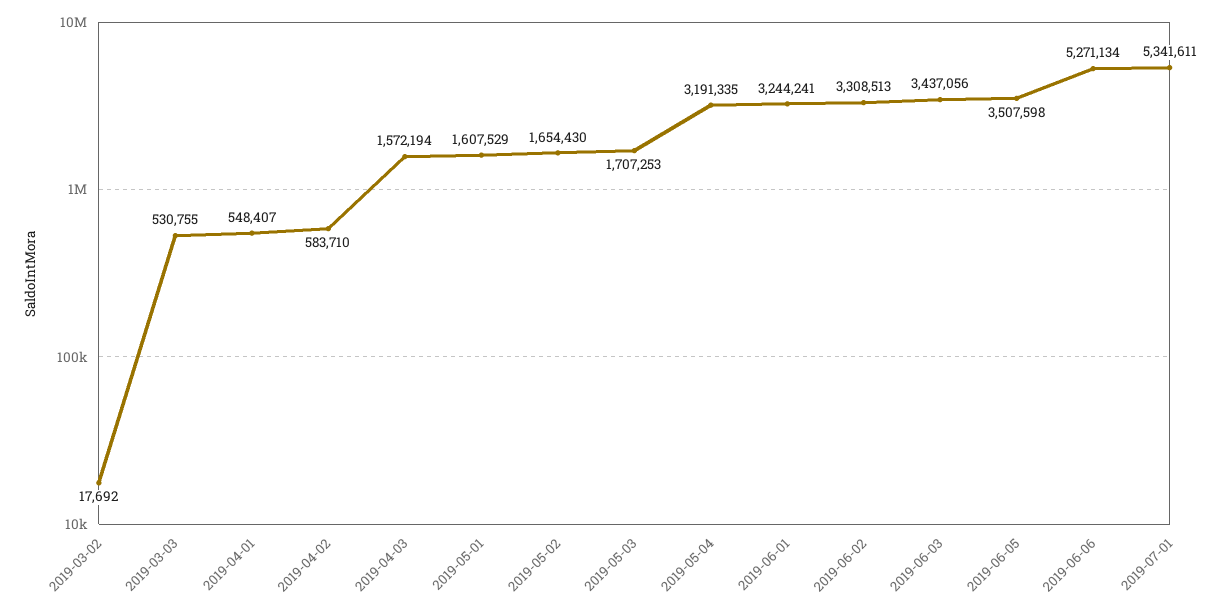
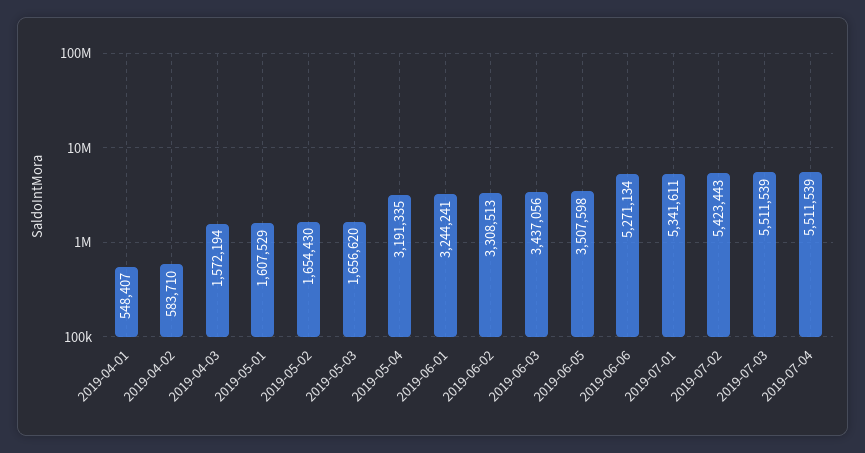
2019-03-02: 17692 -> none
2019-03-03: 530755 -> none
2019-05-03: 1707253 -> 1656620
2019-07-02: none -> 5423443
2019-07-03: none -> 5511539
2019-07-04: none -> 5511539

